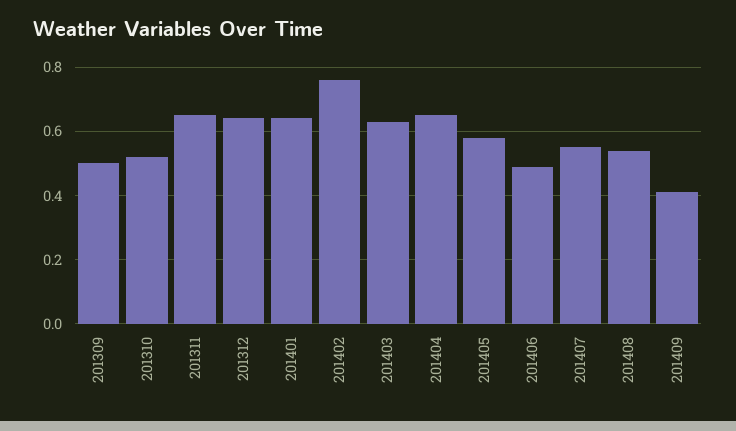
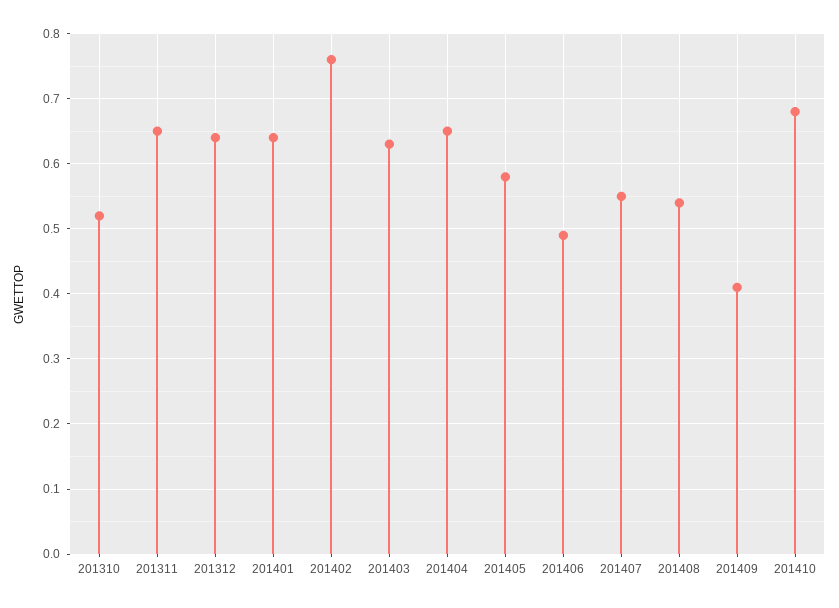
201309: 0.5 -> none
201410: none -> 0.68

